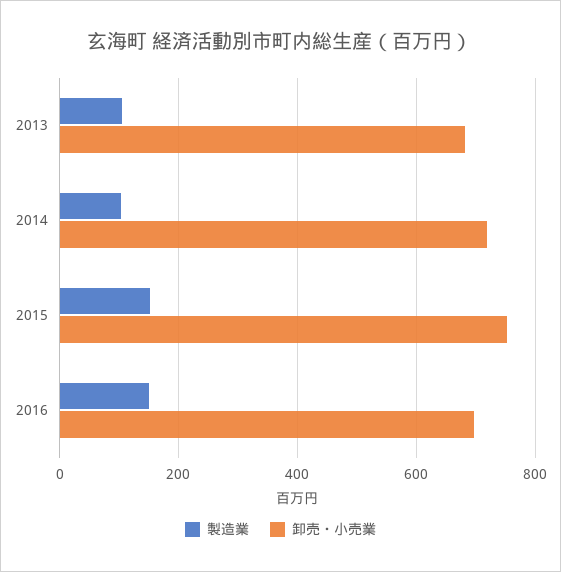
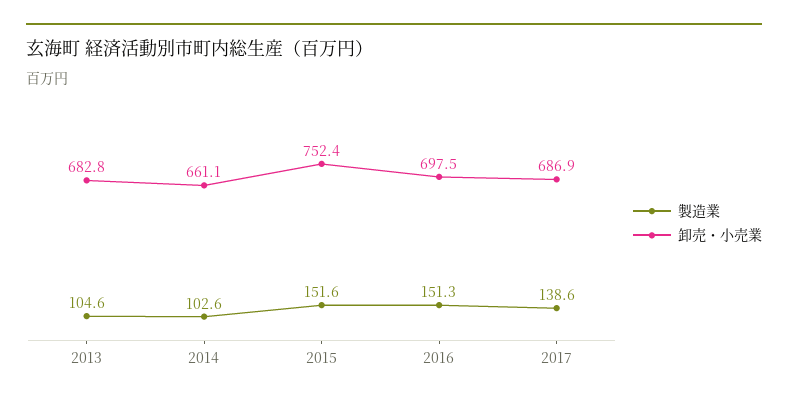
卸売・小売業, 2014: 720 -> 661.1
製造業, 2017: none -> 138.6
卸売・小売業, 2017: none -> 686.9

